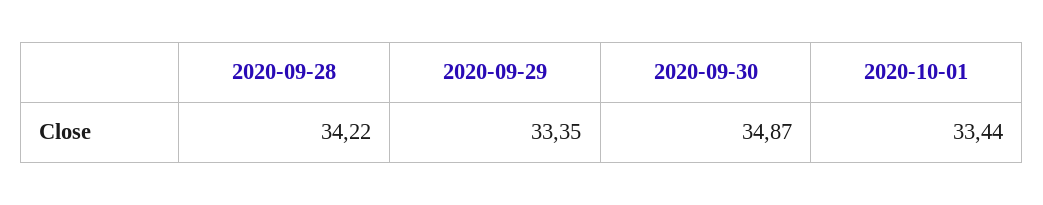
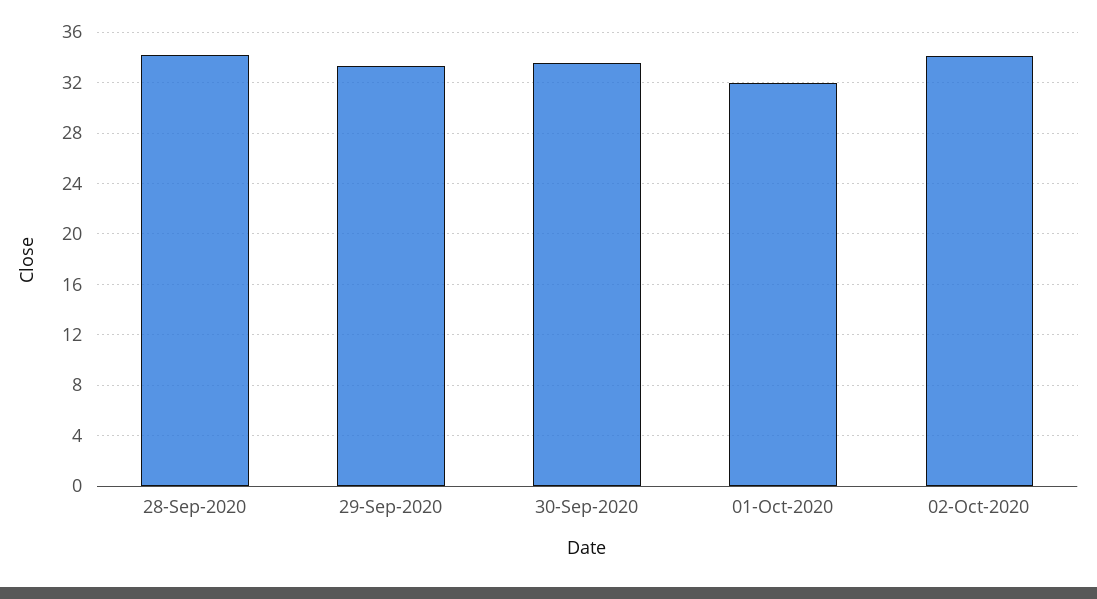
2020-09-30: 34.87 -> 33.5
2020-10-01: 33.44 -> 32
02-Oct-2020: none -> 34

